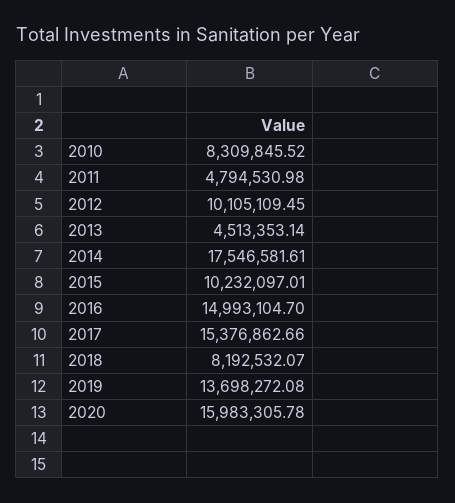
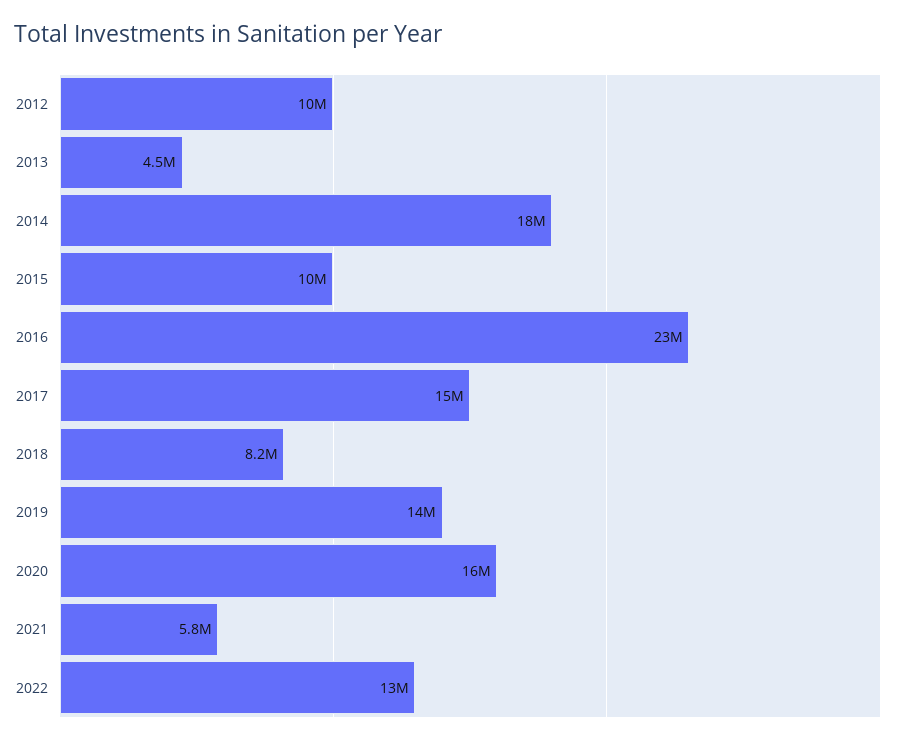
2010: 8309845.52 -> none
2011: 4794530.98 -> none
2016: 14993104.7 -> 23000000
2021: none -> 5800000
2022: none -> 13000000

